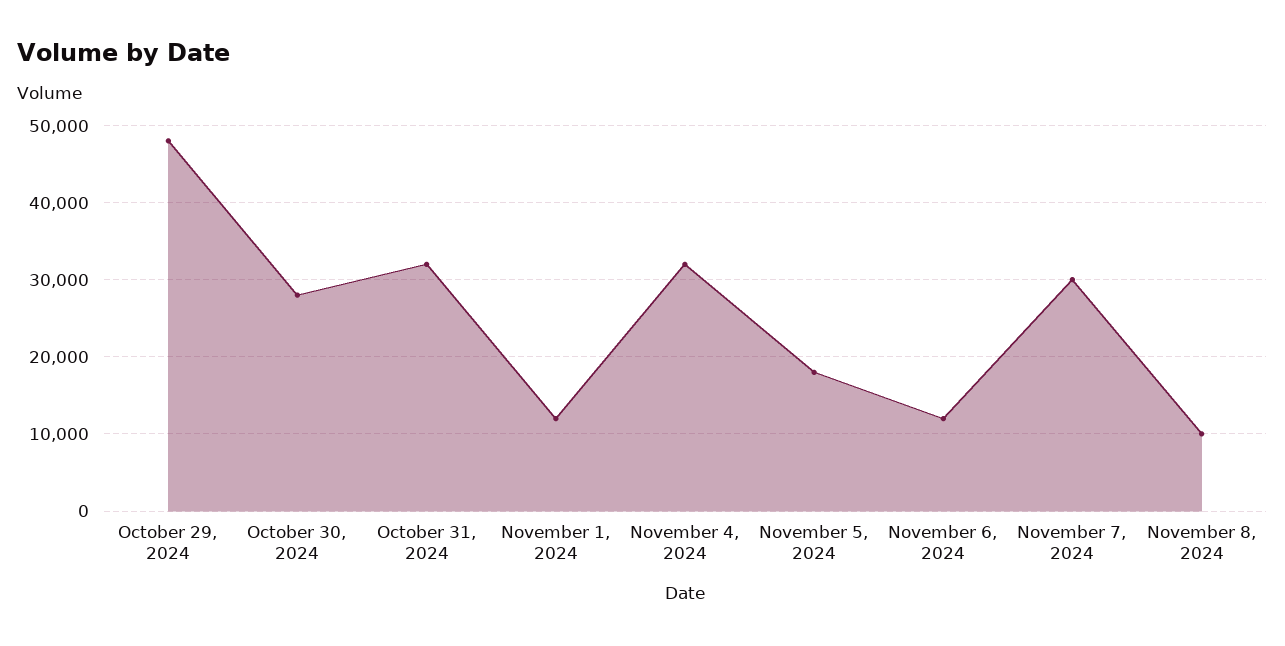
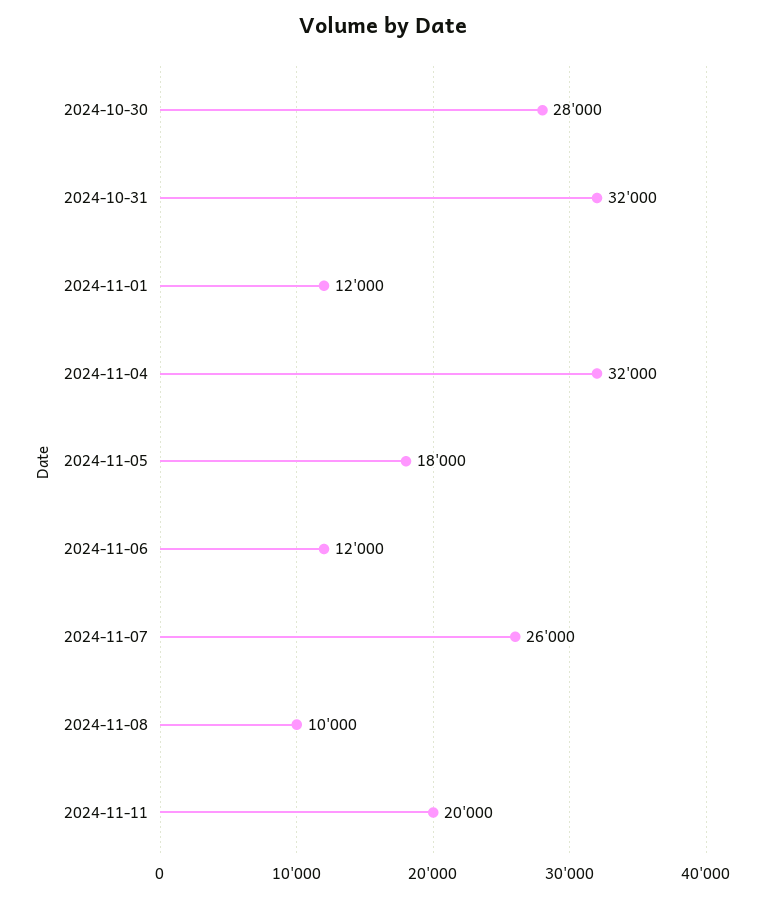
October 29, 2024: 48000 -> none
November 7, 2024: 30000 -> 26000
2024-11-11: none -> 20000

